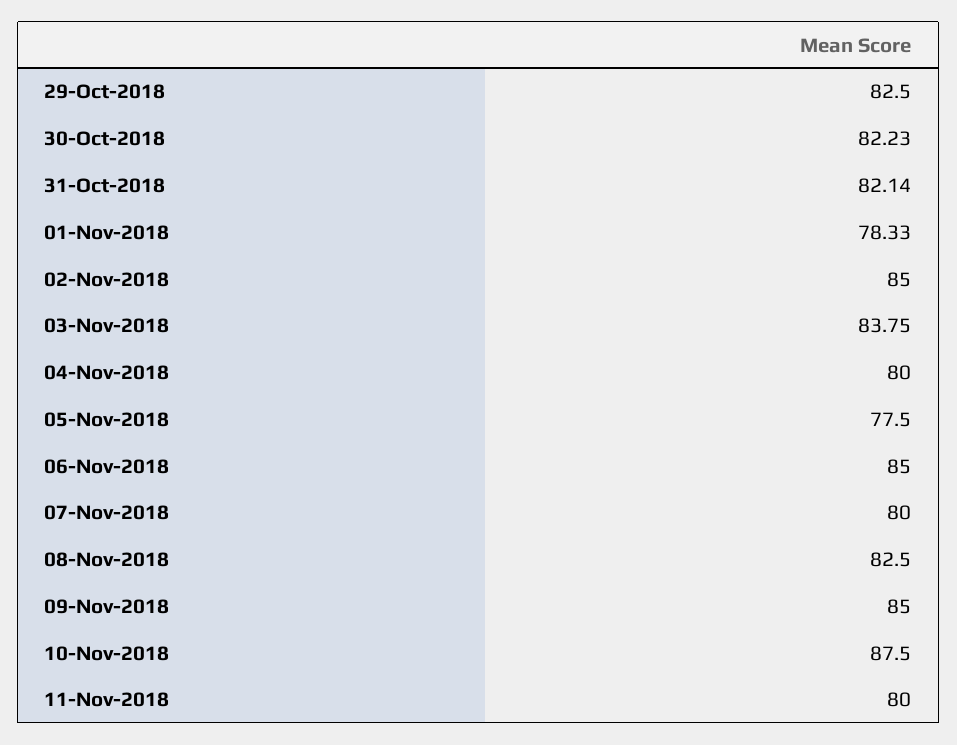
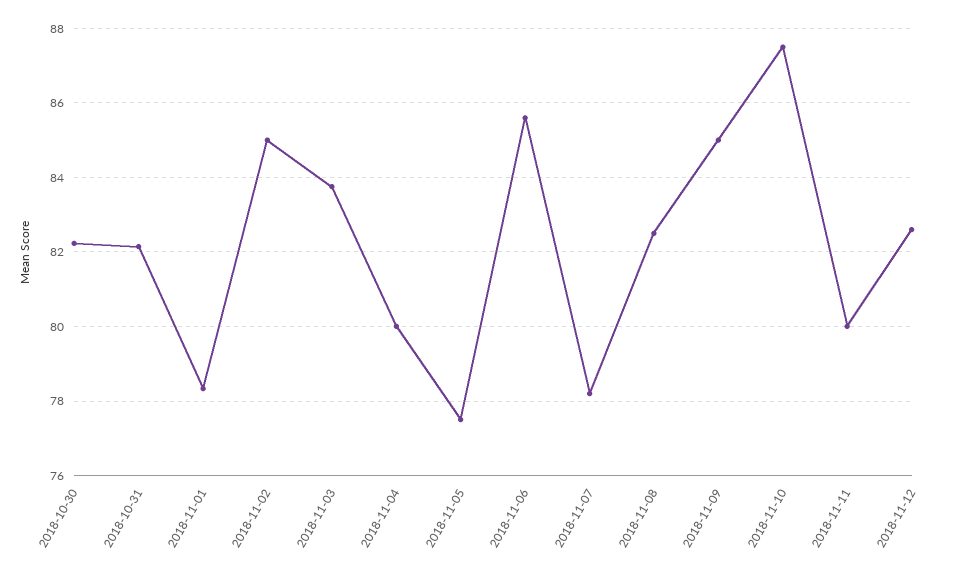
29-Oct-2018: 82.5 -> none
06-Nov-2018: 85 -> 85.6
07-Nov-2018: 80 -> 78.2
2018-11-12: none -> 82.6

